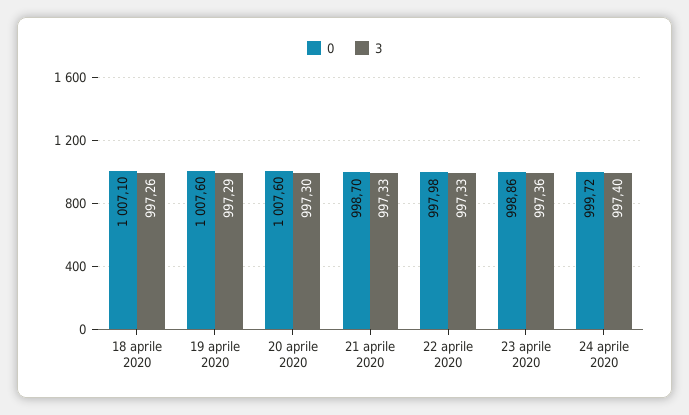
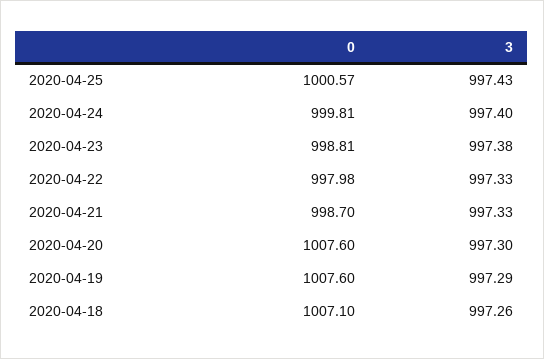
0, 23 aprile 2020: 998.86 -> 998.81
3, 23 aprile 2020: 997.36 -> 997.38
0, 24 aprile 2020: 999.72 -> 999.81
0, 2020-04-25: none -> 1000.57
3, 2020-04-25: none -> 997.43

